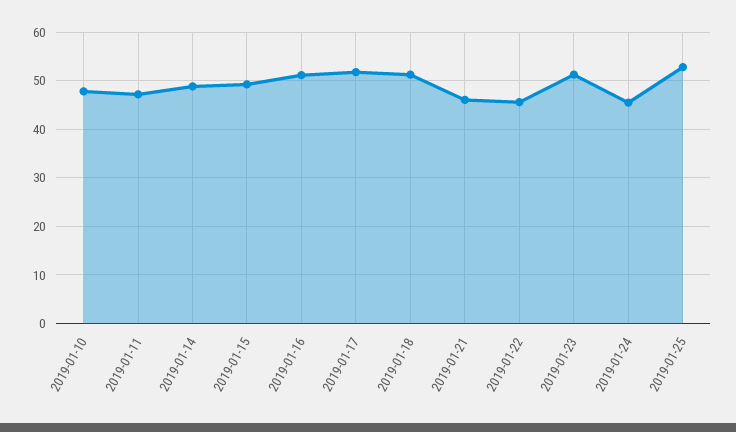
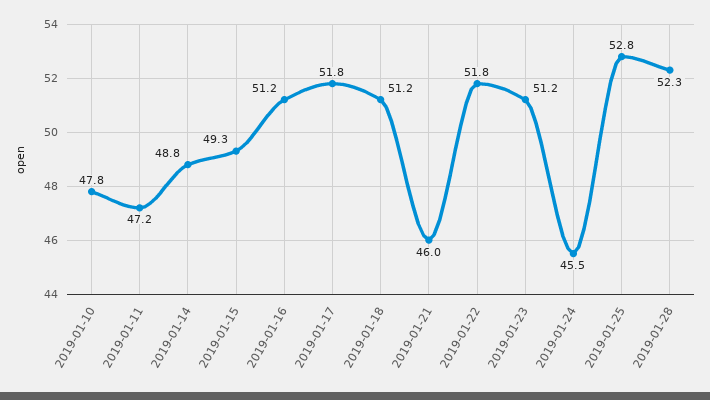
2019-01-22: 46 -> 51.8
2019-01-28: none -> 52.3

